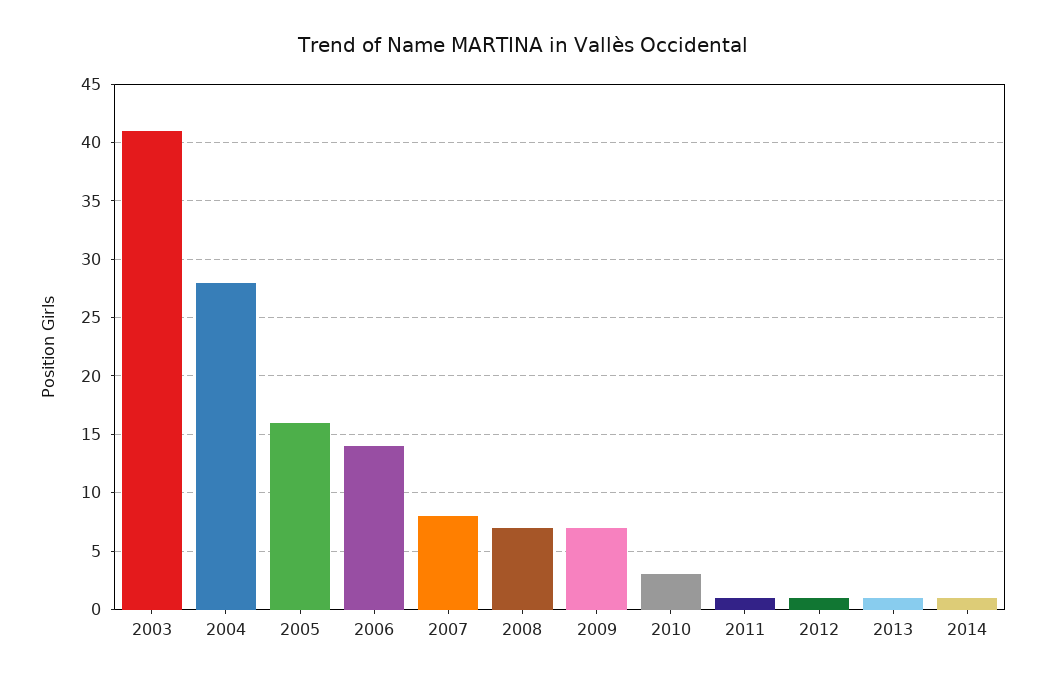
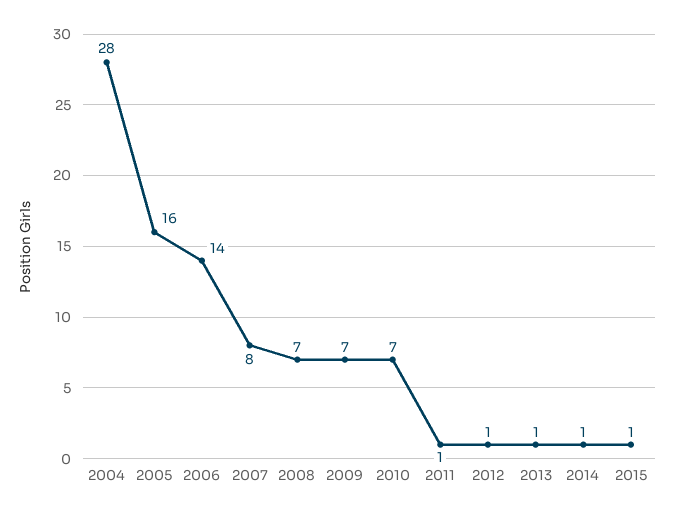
2003: 41 -> none
2010: 3 -> 7
2015: none -> 1

